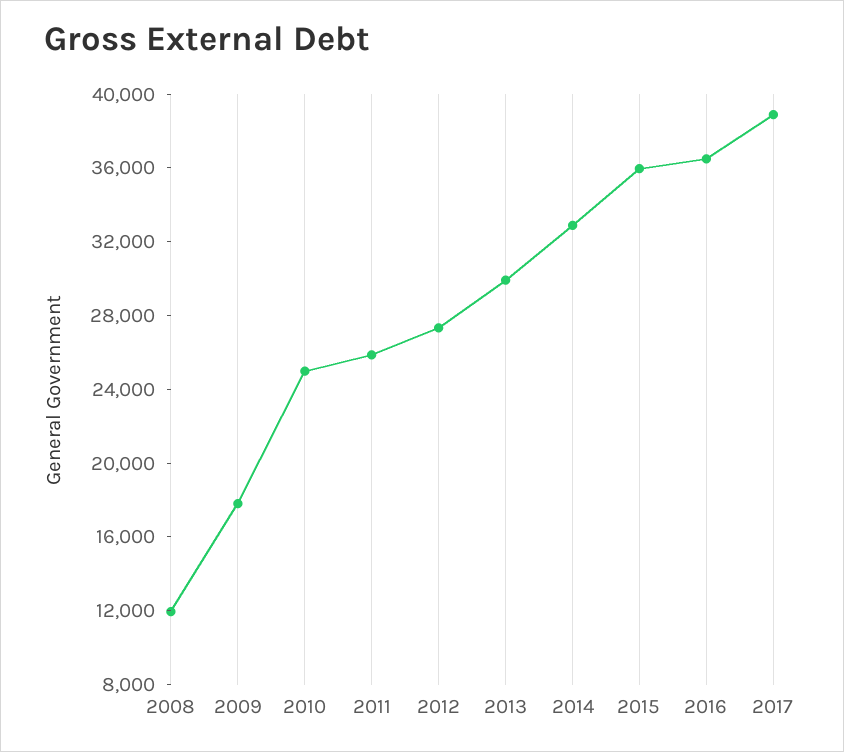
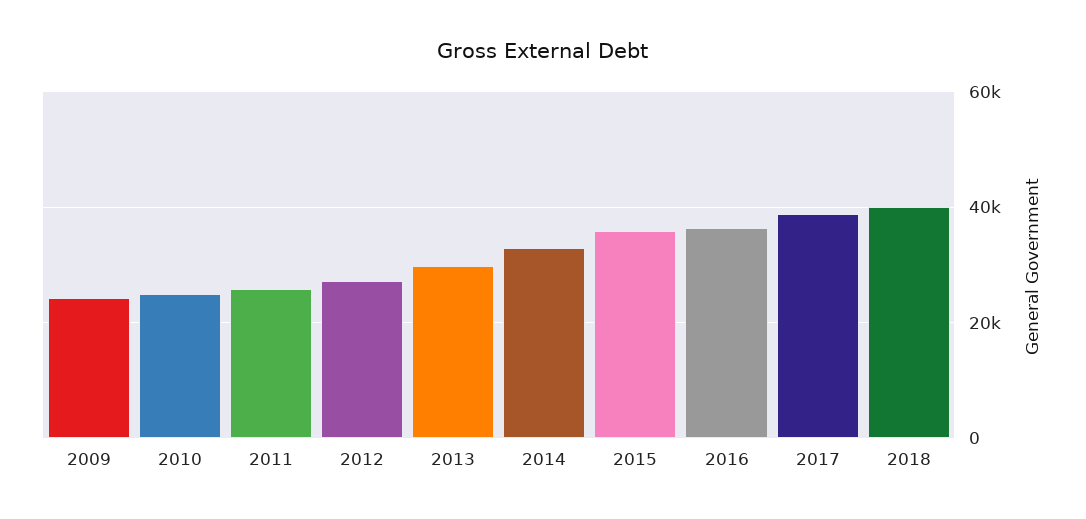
2008: 12000 -> none
2009: 18000 -> 24000
2018: none -> 40000

